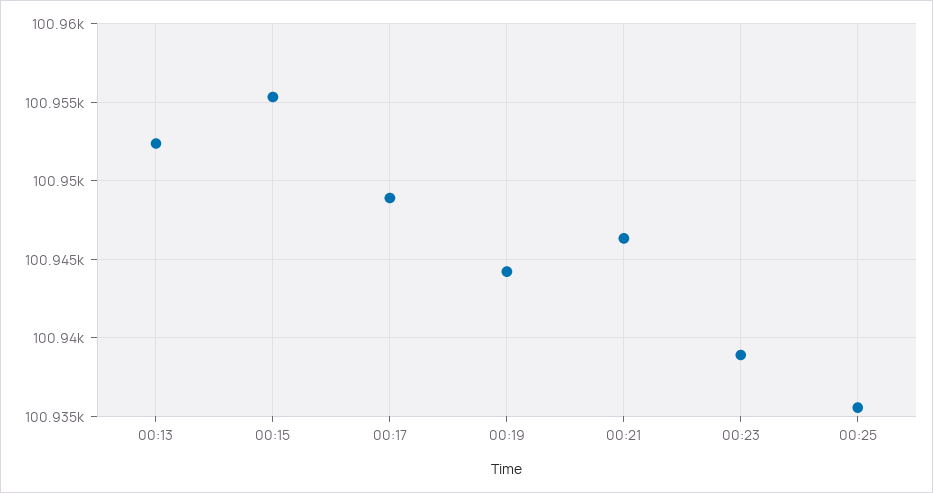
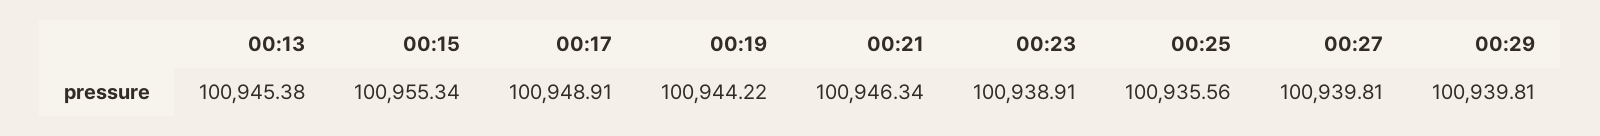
00:13: 100952.5 -> 100945.38
00:27: none -> 100939.81
00:29: none -> 100939.81

